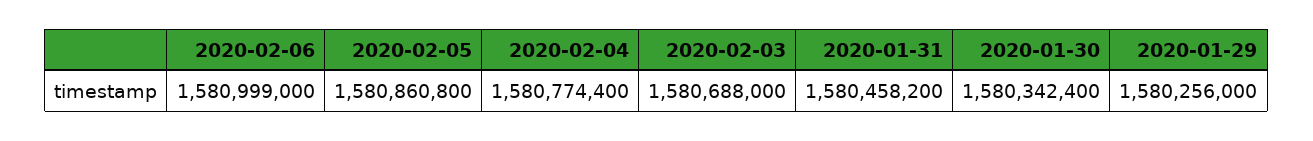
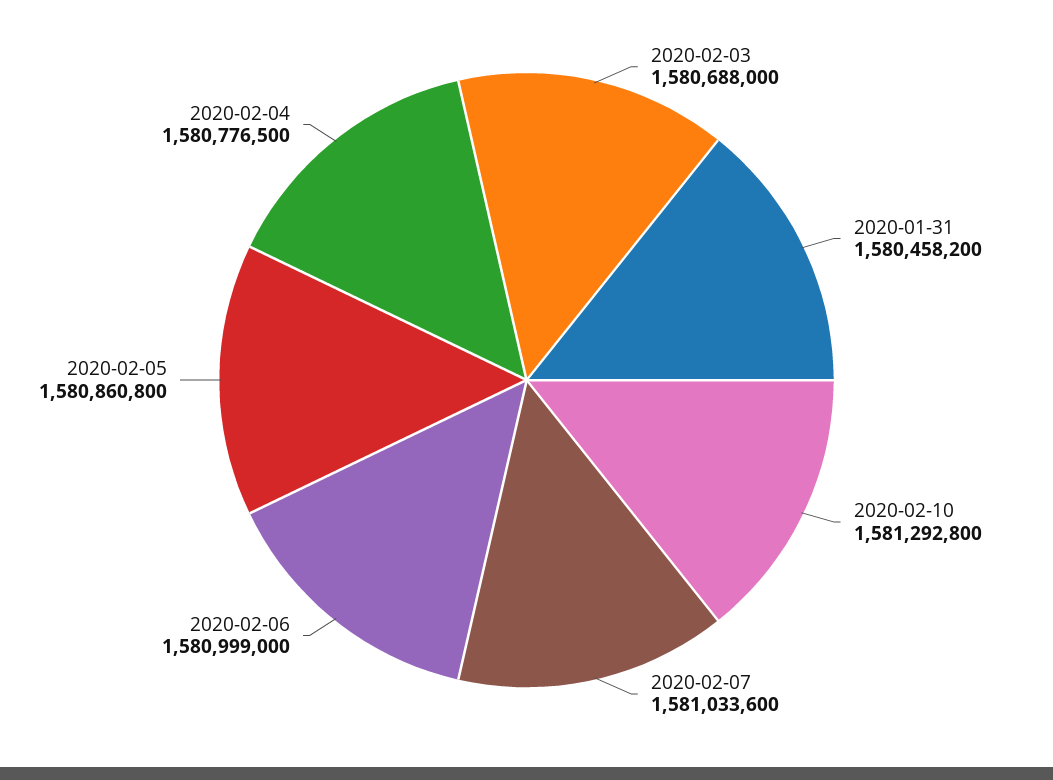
2020-02-04: 1580774400 -> 1580776500
2020-01-30: 1580342400 -> none
2020-01-29: 1580256000 -> none
2020-02-10: none -> 1581292800
2020-02-07: none -> 1581033600

